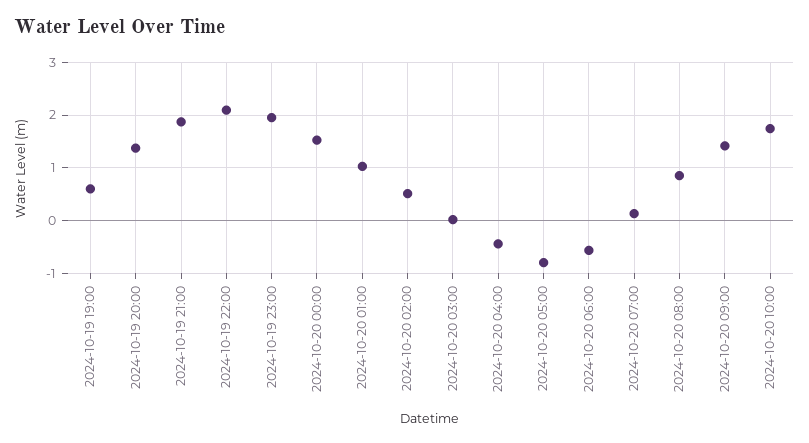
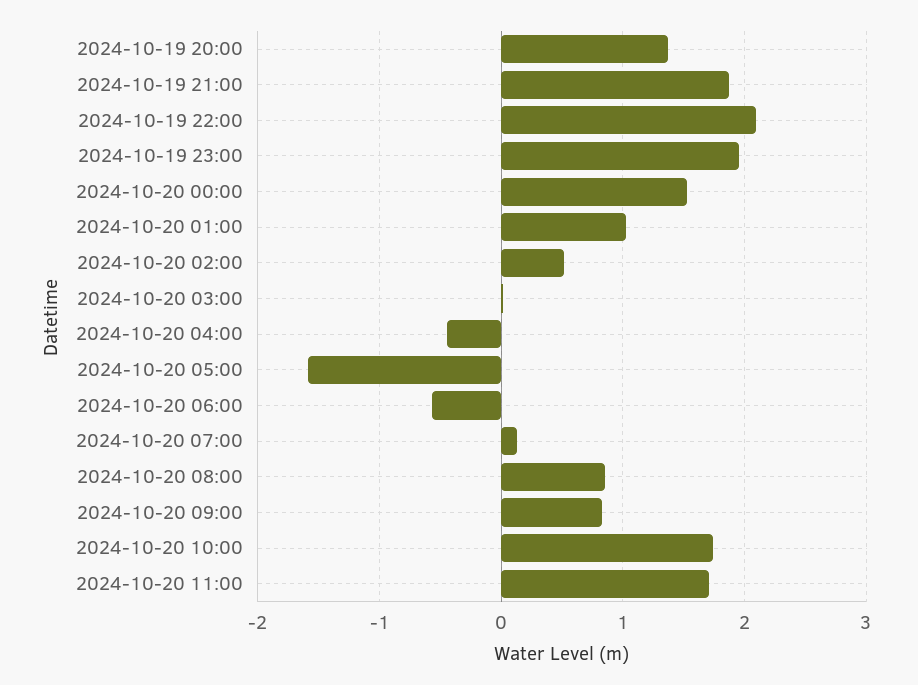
2024-10-19 19:00: 0.6 -> none
2024-10-20 05:00: -0.8 -> -1.6
2024-10-20 09:00: 1.4 -> 0.8
2024-10-20 11:00: none -> 1.7

